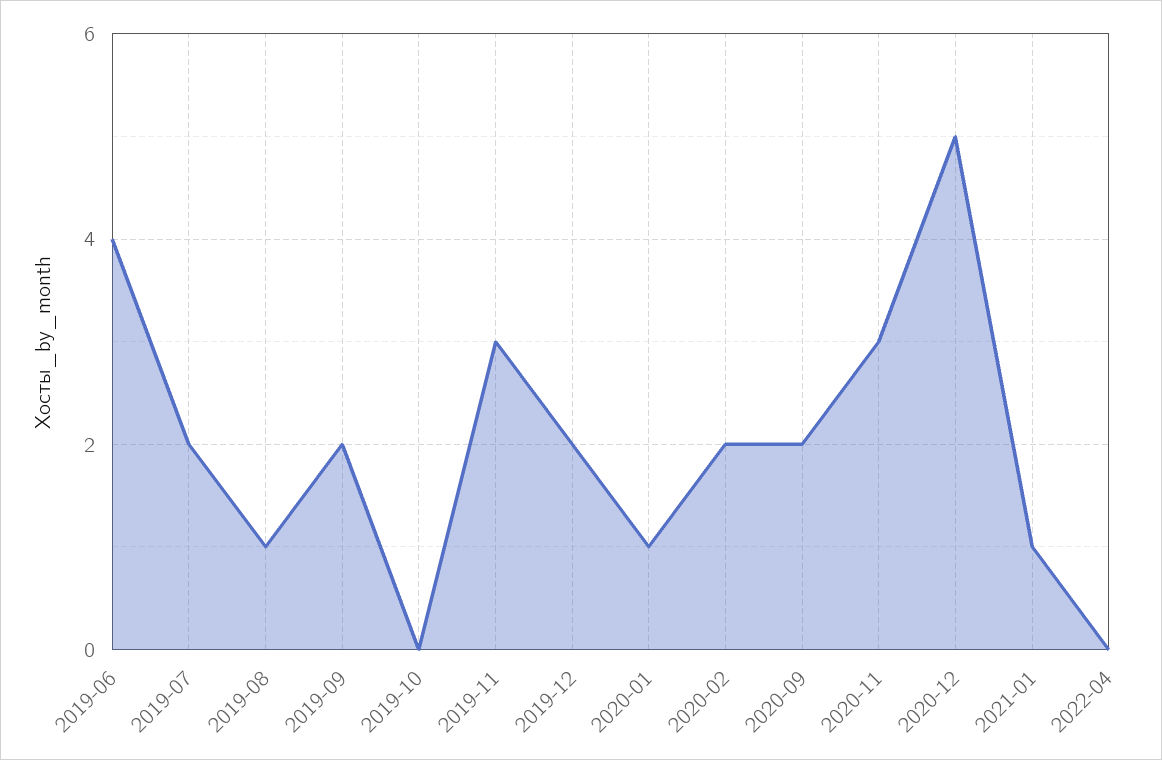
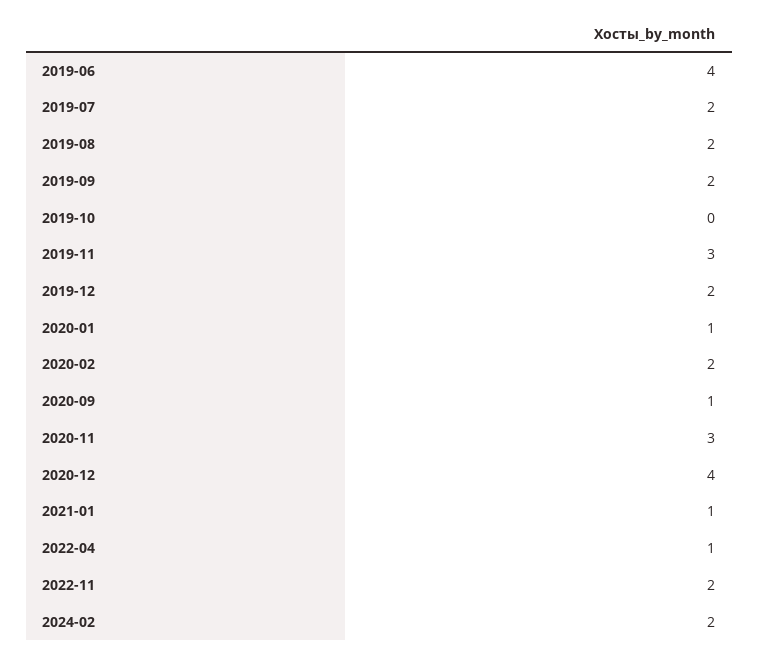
2019-08: 1 -> 2
2020-09: 2 -> 1
2020-12: 5 -> 4
2022-04: 0 -> 1
2022-11: none -> 2
2024-02: none -> 2

